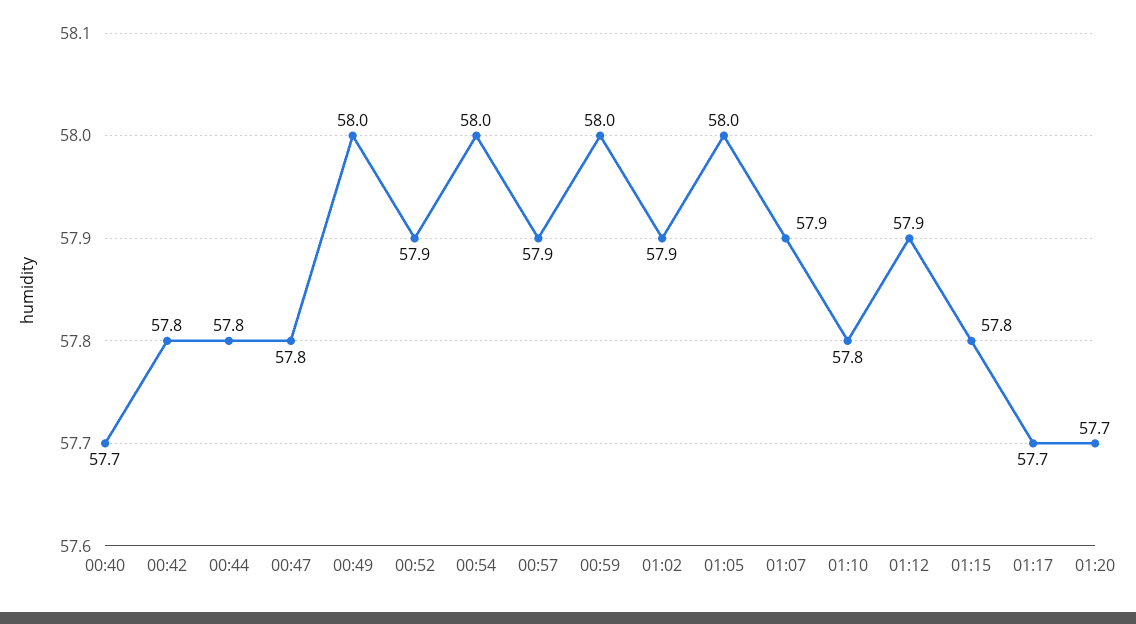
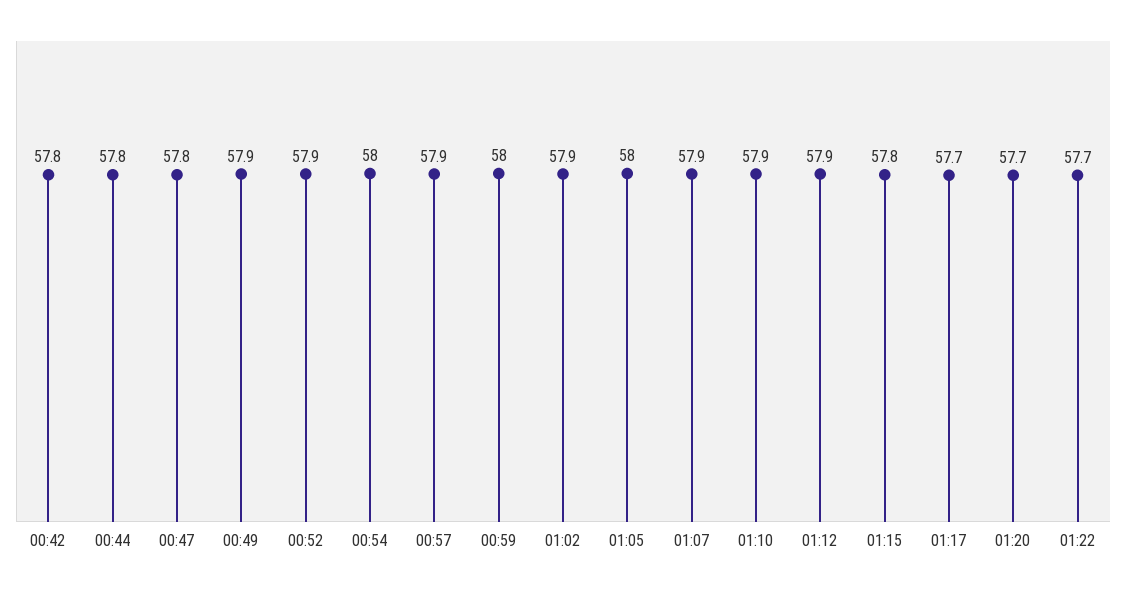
00:40: 57.7 -> none
00:49: 58 -> 57.9
01:10: 57.8 -> 57.9
01:22: none -> 57.7

